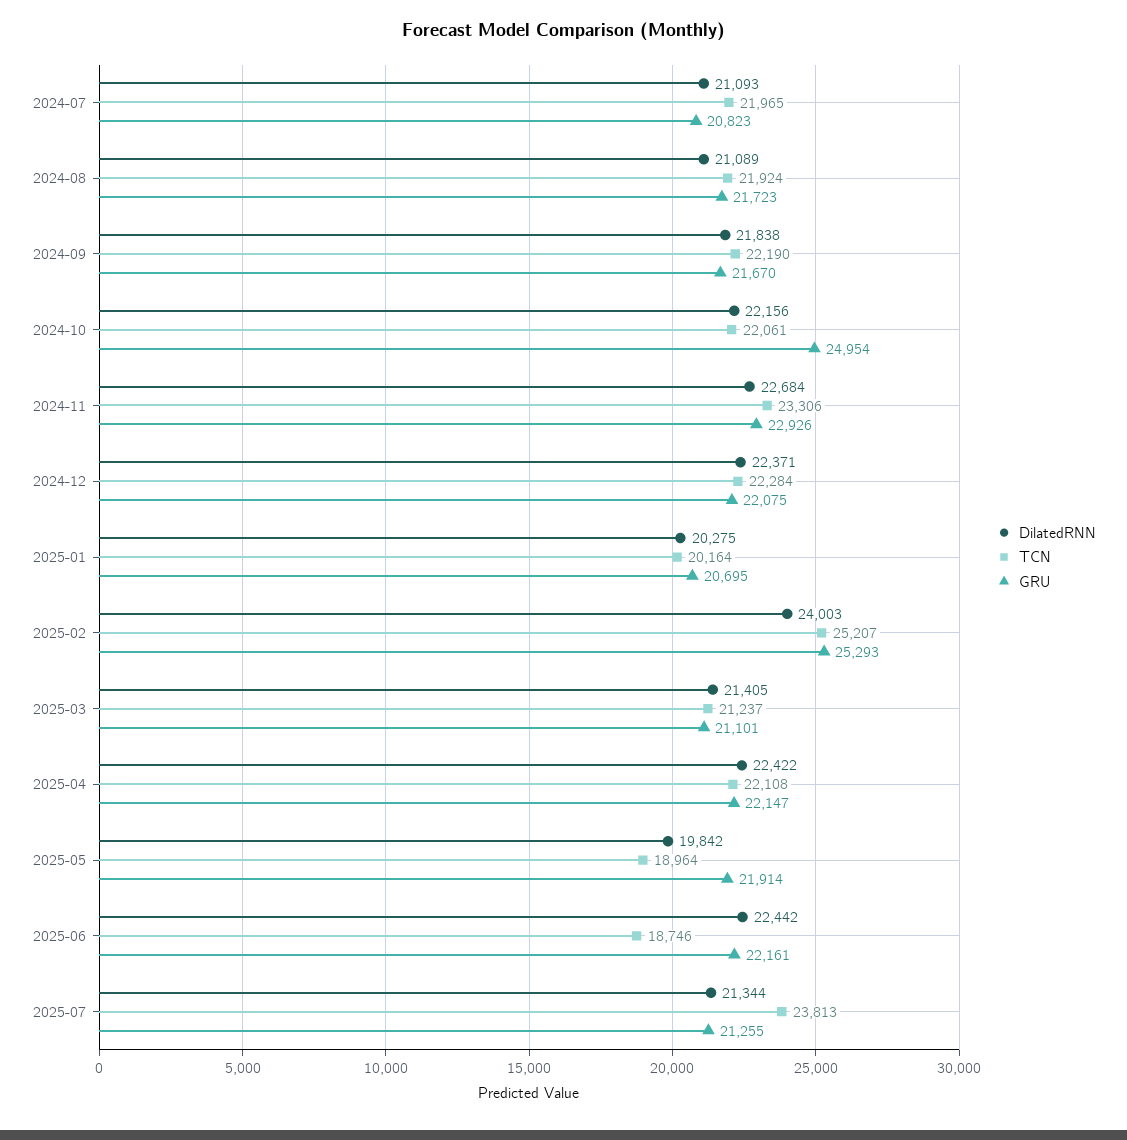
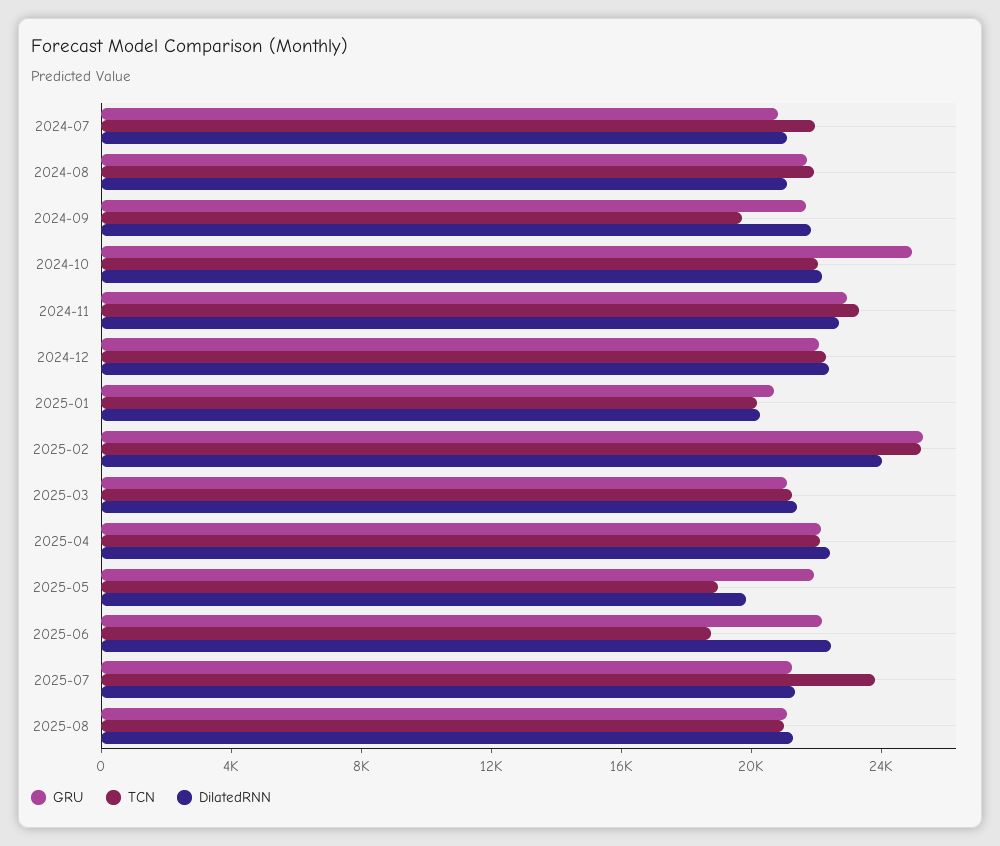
TCN, 2024-09: 22190 -> 20000
GRU, 2025-08: none -> 21000
TCN, 2025-08: none -> 21000
DilatedRNN, 2025-08: none -> 21000

